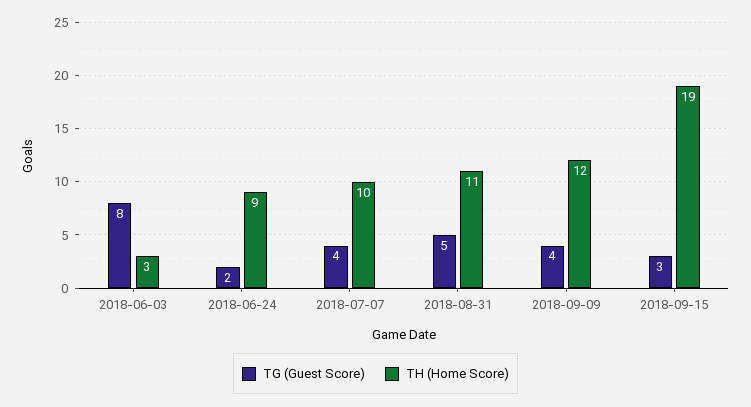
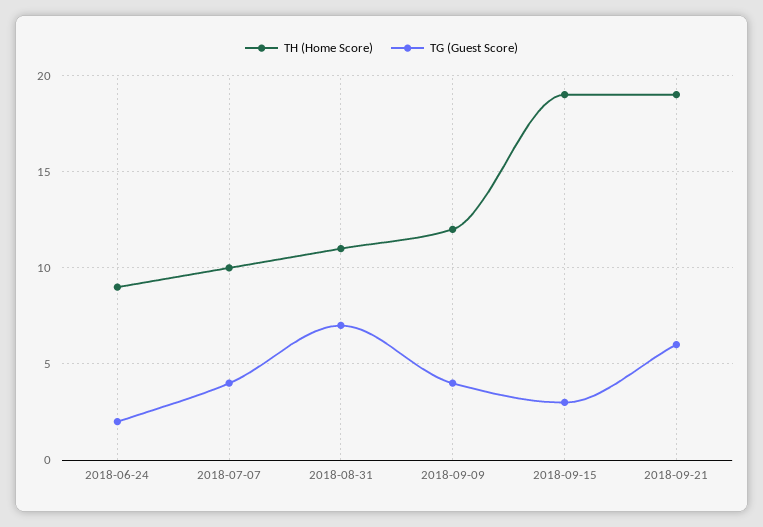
TG (Guest Score), 2018-06-03: 8 -> none
TH (Home Score), 2018-06-03: 3 -> none
TG (Guest Score), 2018-08-31: 5 -> 7
TH (Home Score), 2018-09-21: none -> 19
TG (Guest Score), 2018-09-21: none -> 6

